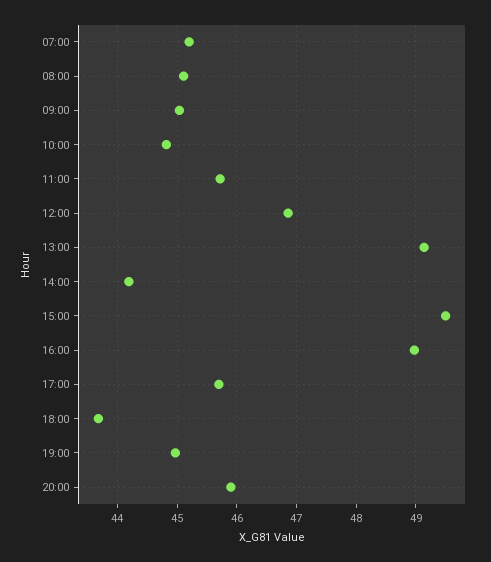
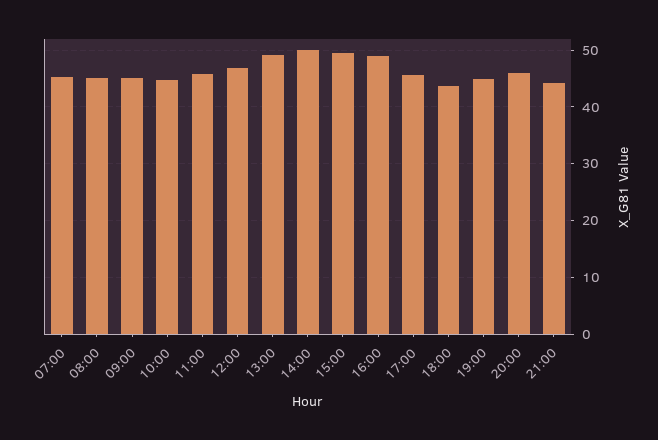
14:00: 44.2 -> 50
21:00: none -> 44

